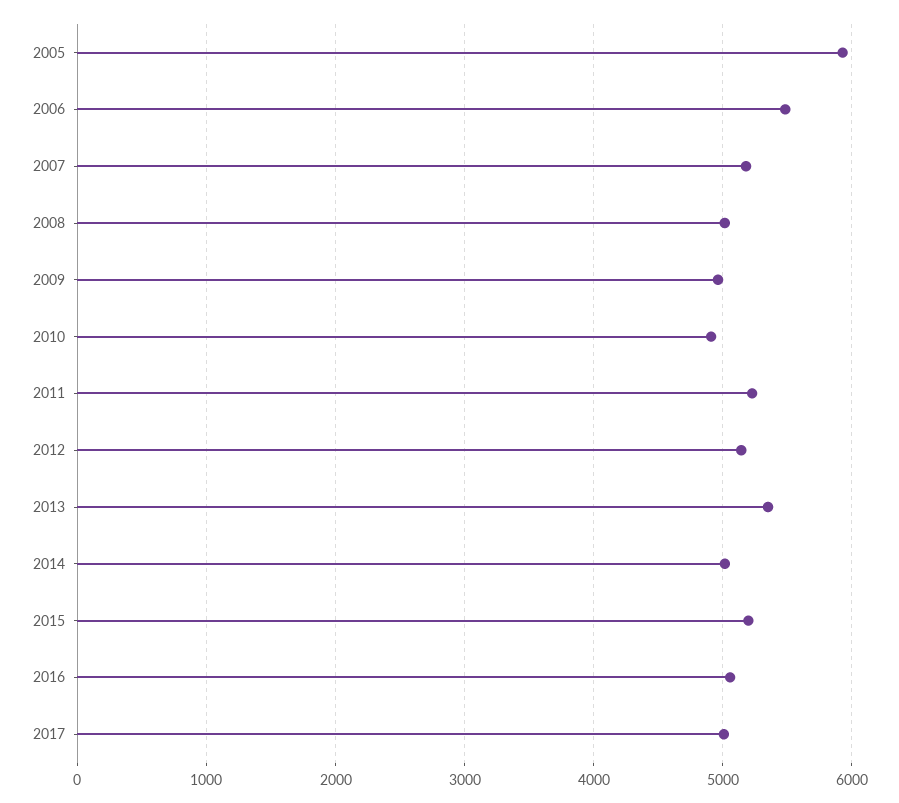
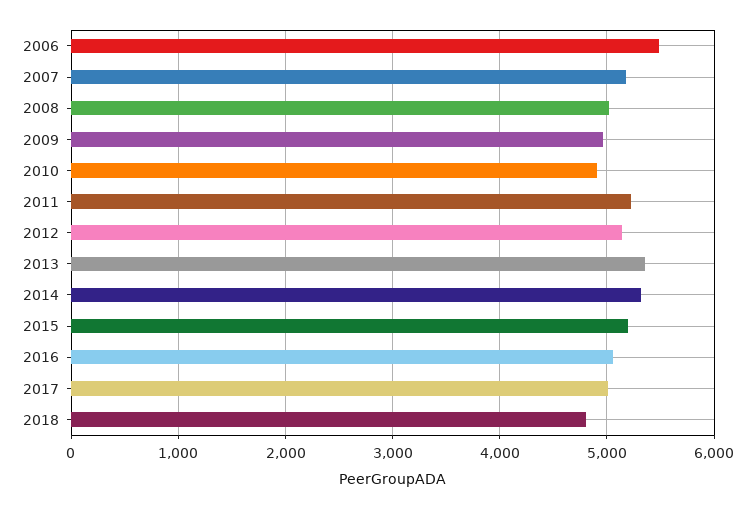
2005: 5900 -> none
2014: 5000 -> 5300
2018: none -> 4800

